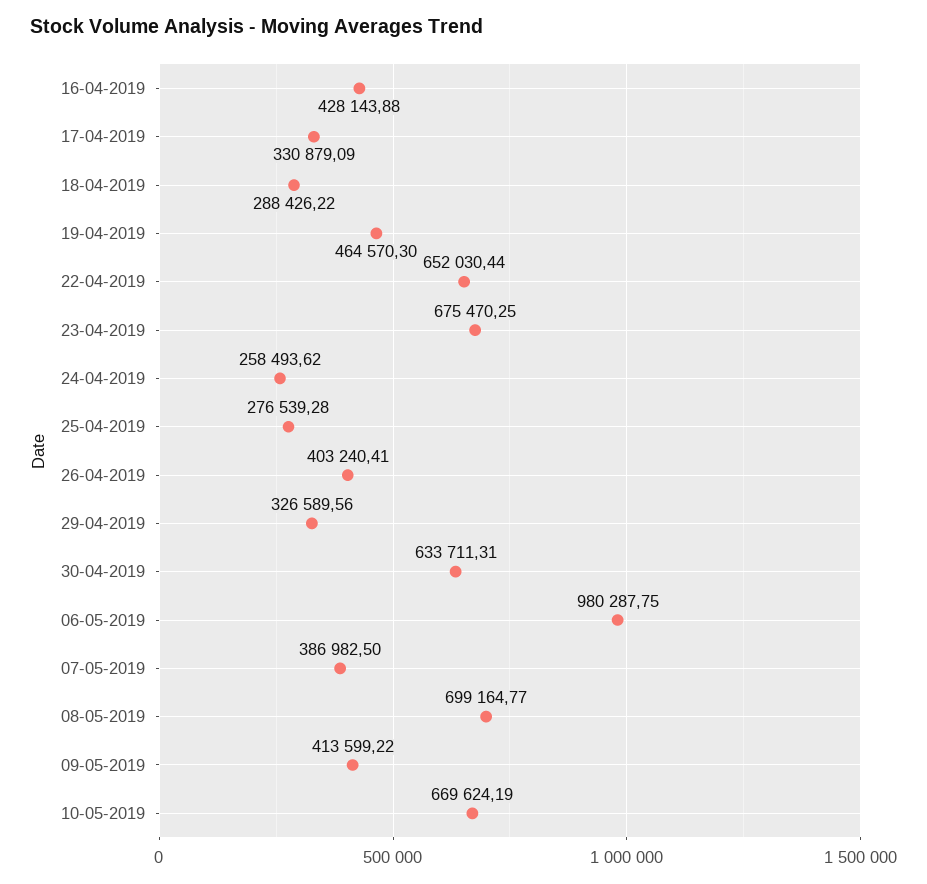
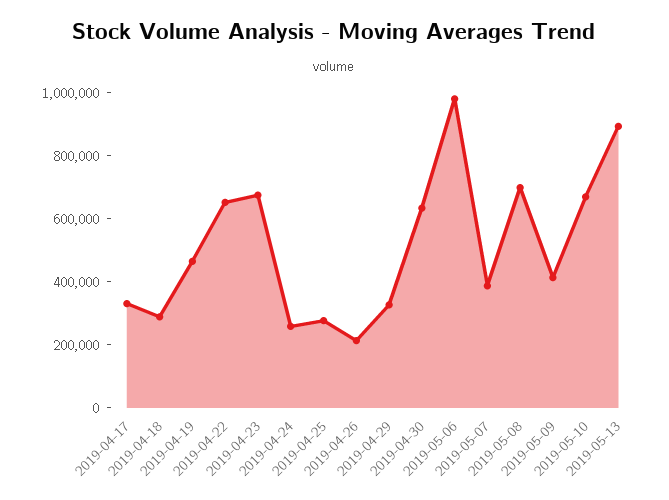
16-04-2019: 428143.88 -> none
26-04-2019: 403240.41 -> 200000
2019-05-13: none -> 900000

